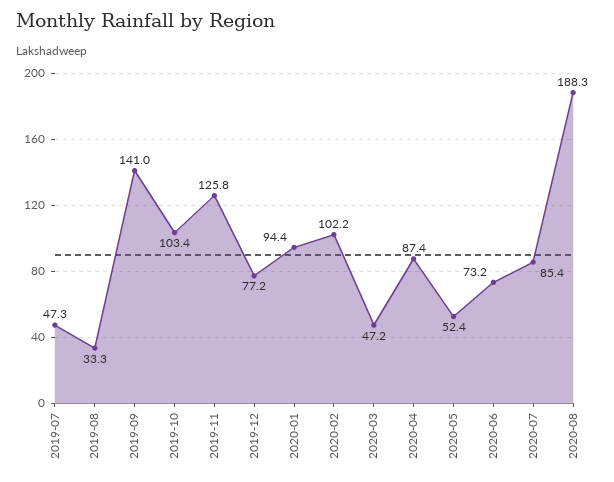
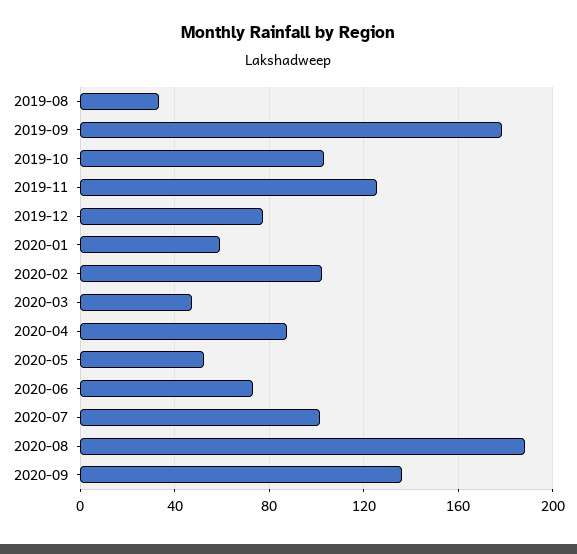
2019-07: 47.3 -> none
2019-09: 141 -> 180
2020-01: 94.4 -> 60
2020-07: 85.4 -> 100
2020-09: none -> 135

